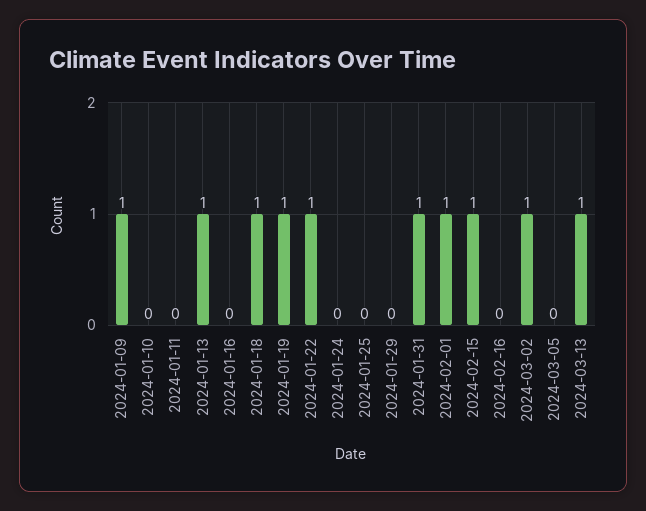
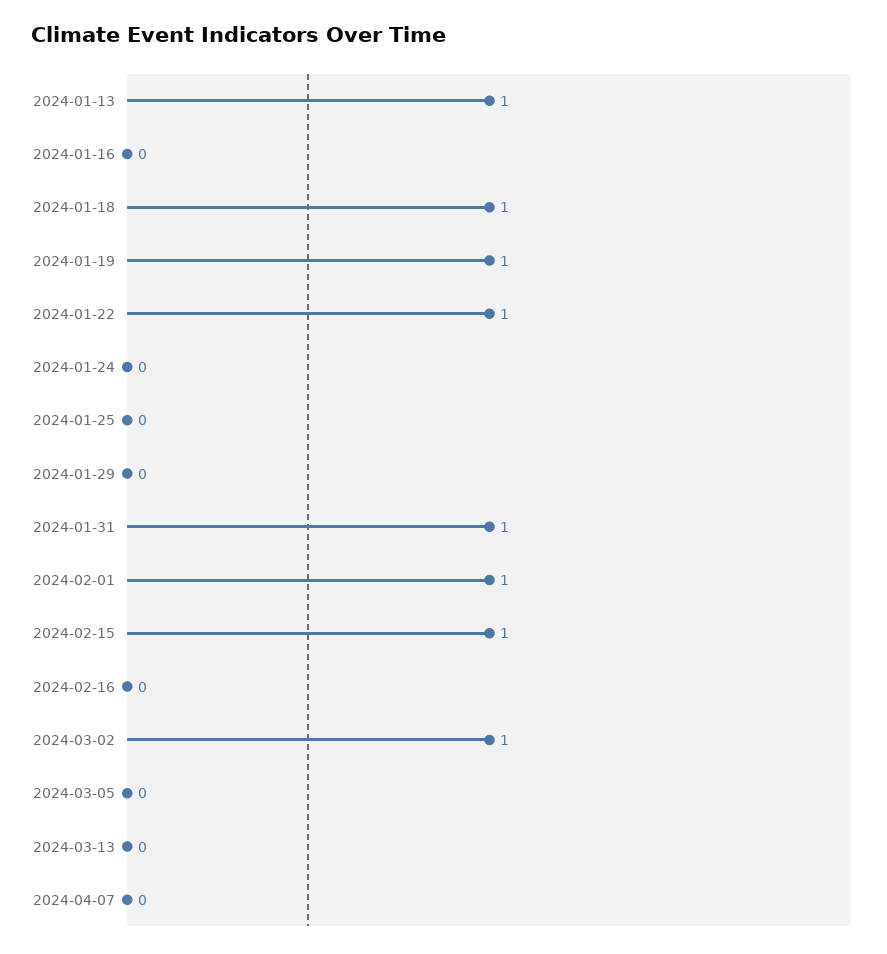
2024-01-09: 1 -> none
2024-01-10: 0 -> none
2024-01-11: 0 -> none
2024-03-13: 1 -> 0
2024-04-07: none -> 0

